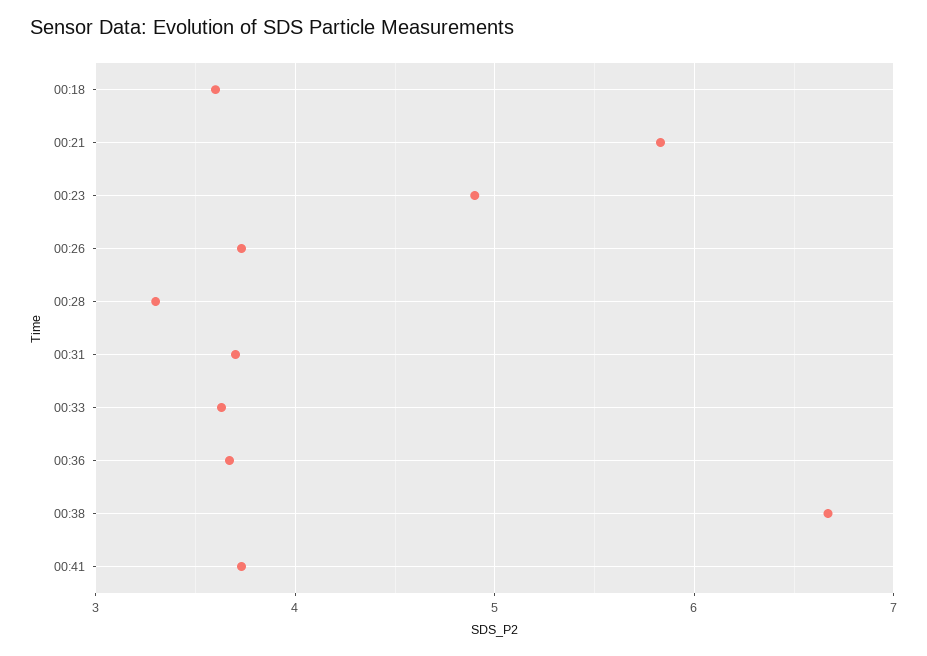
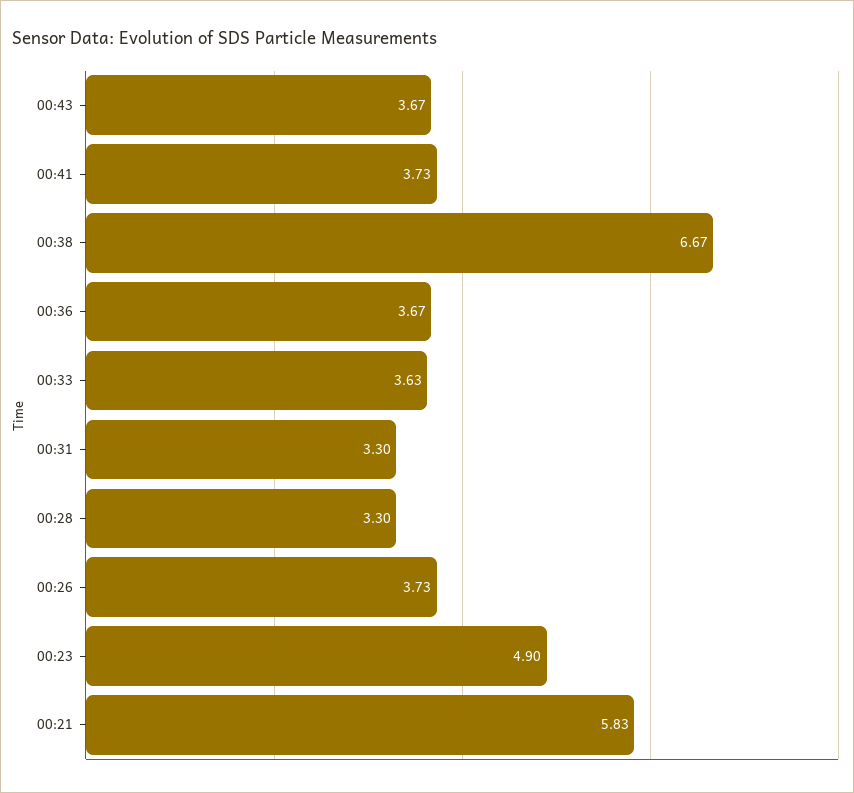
00:18: 3.6 -> none
00:31: 3.7 -> 3.3
00:43: none -> 3.67

